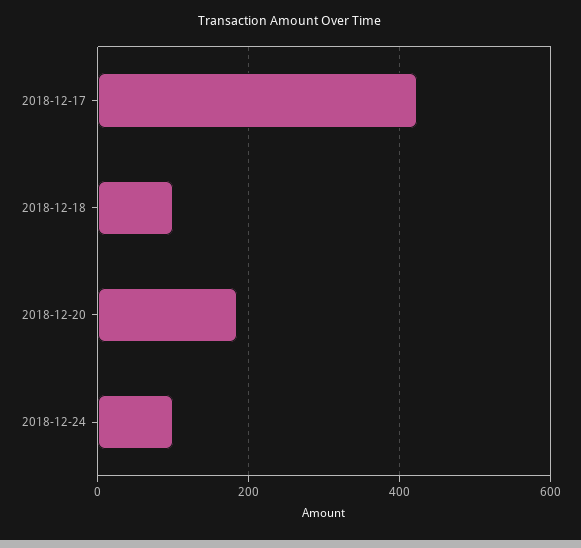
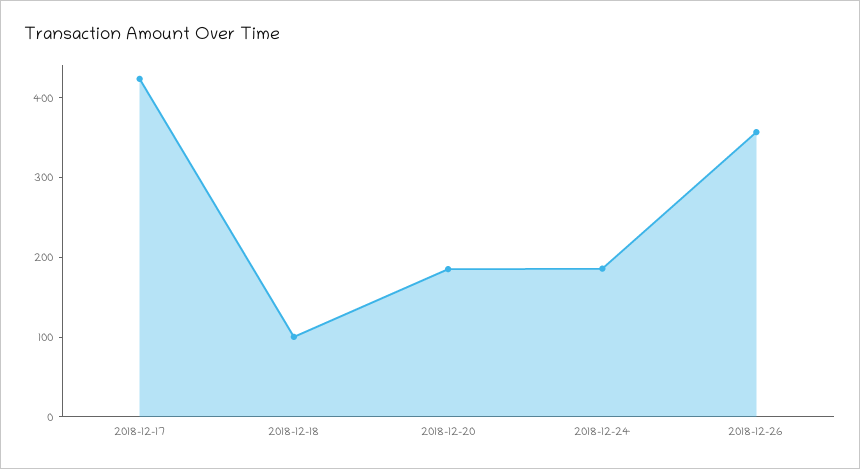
2018-12-24: 100 -> 180
2018-12-26: none -> 360

